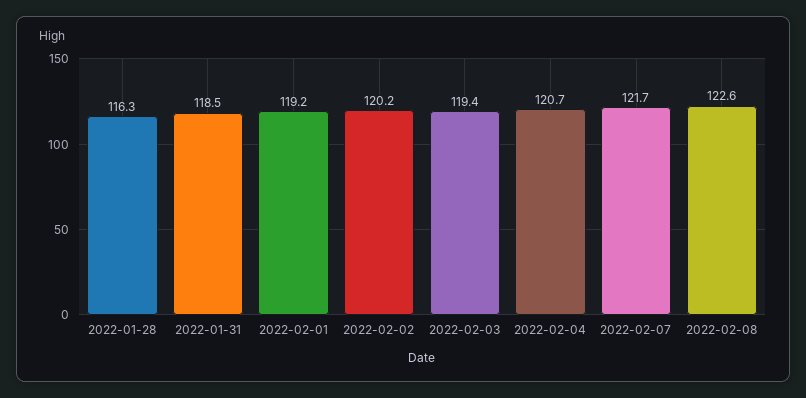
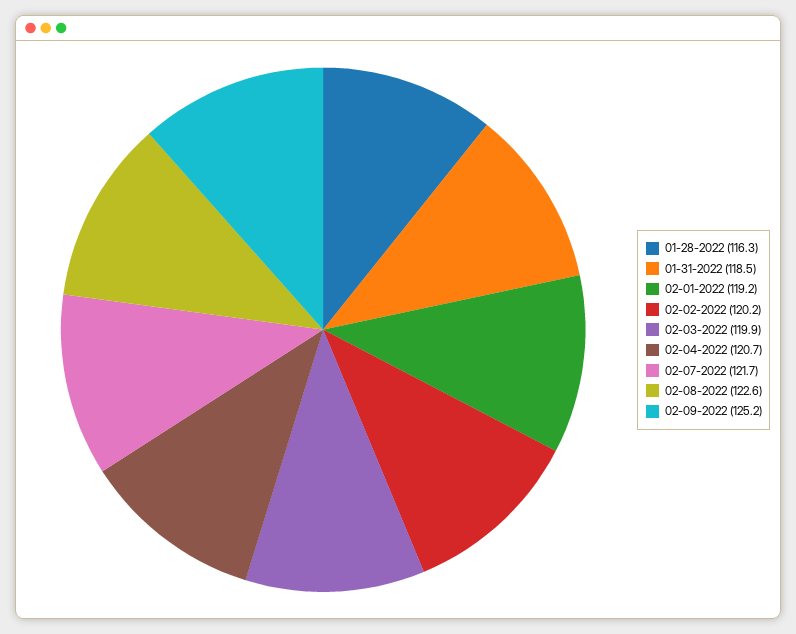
2022-02-03: 119.4 -> 119.9
02-09-2022: none -> 125.2

